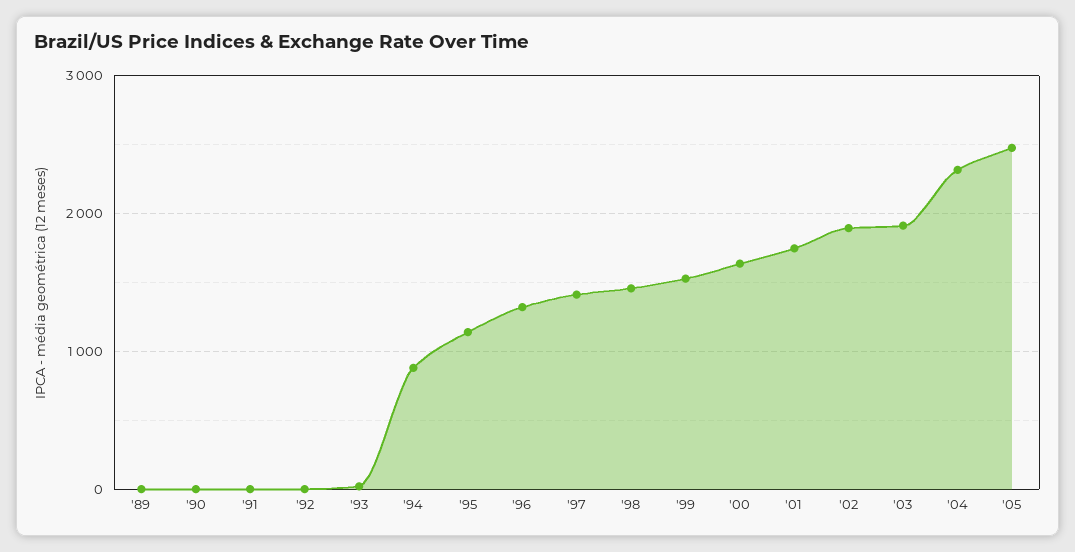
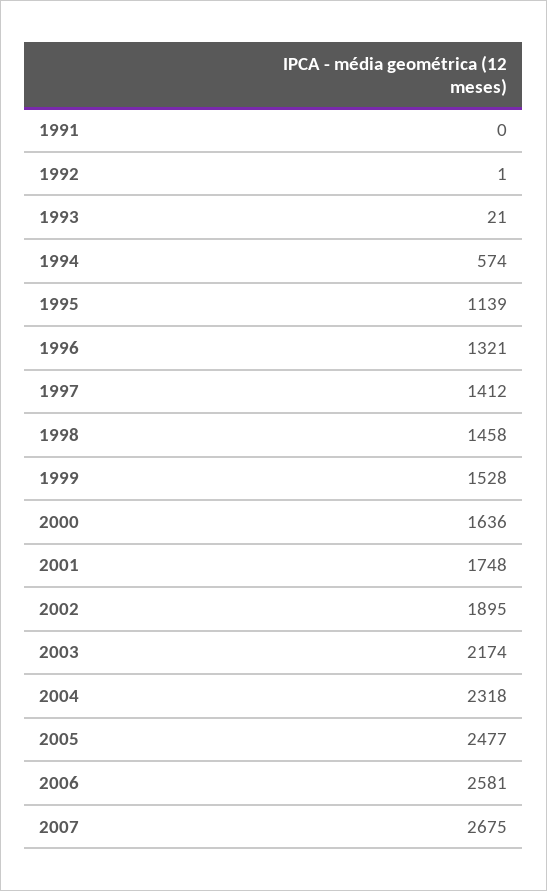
'89: 0 -> none
'90: 0 -> none
'94: 900 -> 574
'03: 1900 -> 2174
2006: none -> 2581
2007: none -> 2675

